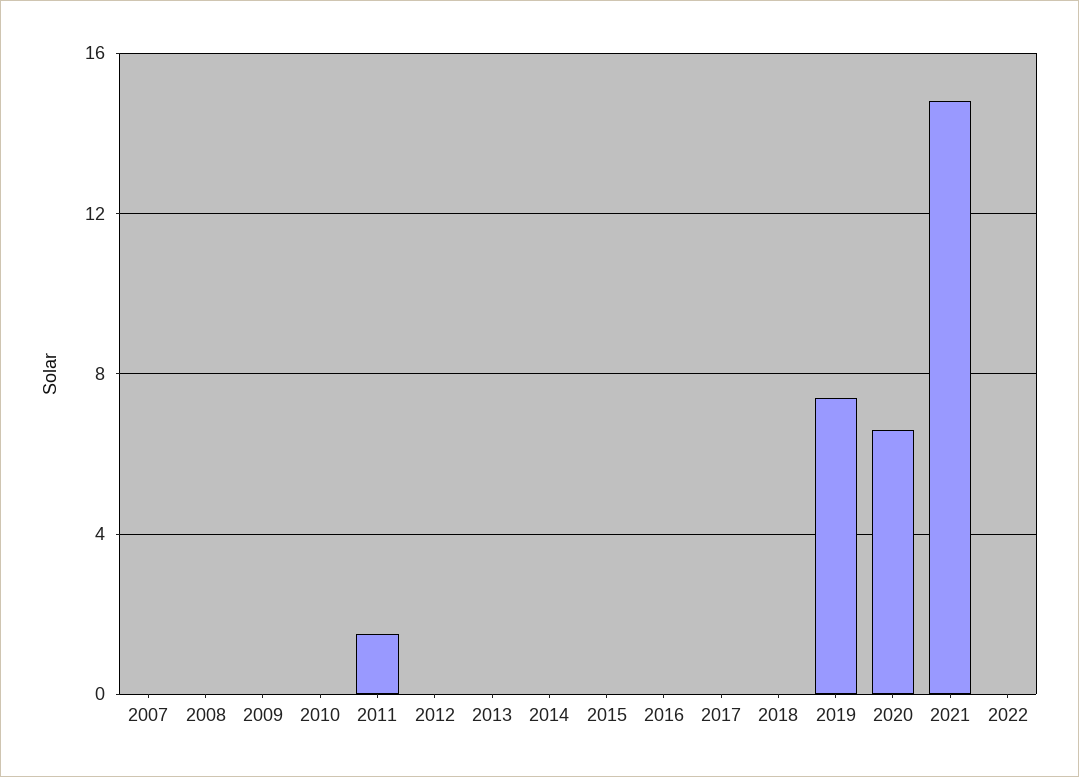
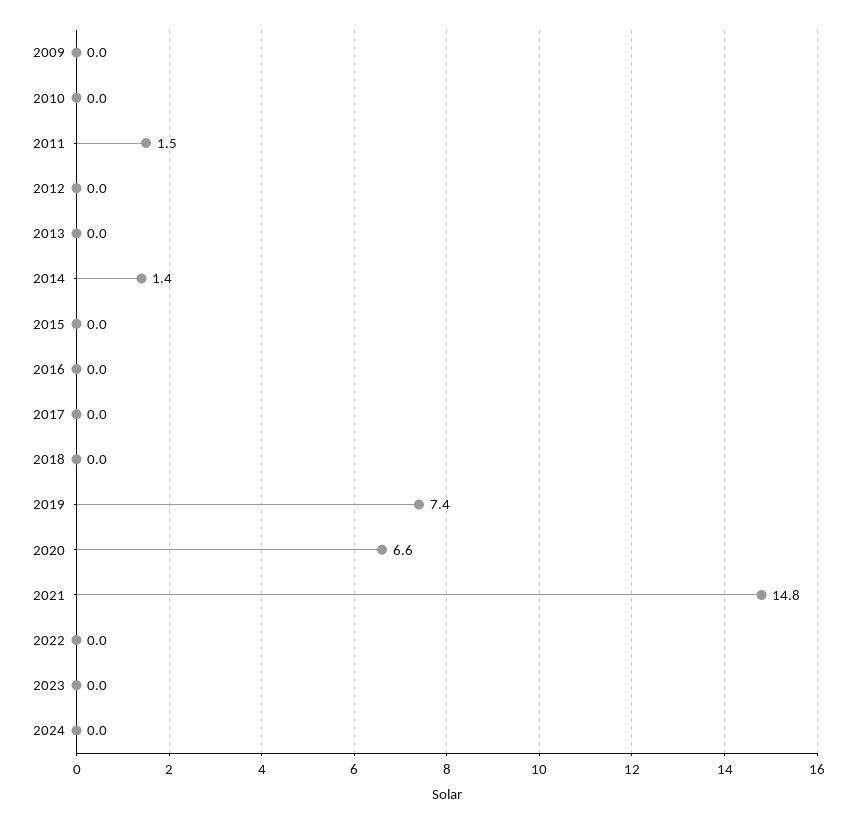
2007: 0 -> none
2008: 0 -> none
2014: 0 -> 1.4
2023: none -> 0
2024: none -> 0

